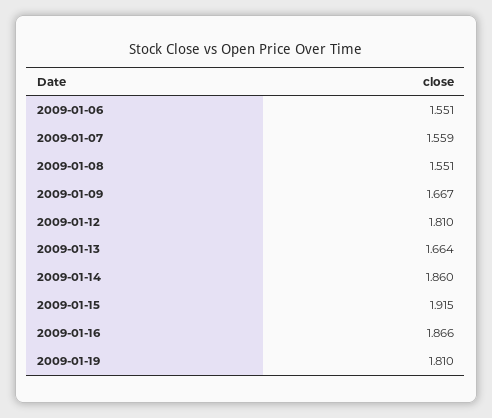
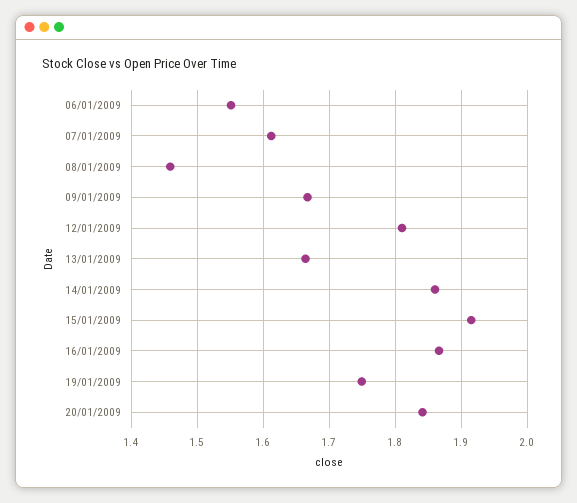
2009-01-07: 1.559 -> 1.61
2009-01-08: 1.551 -> 1.46
2009-01-19: 1.81 -> 1.75
20/01/2009: none -> 1.84

